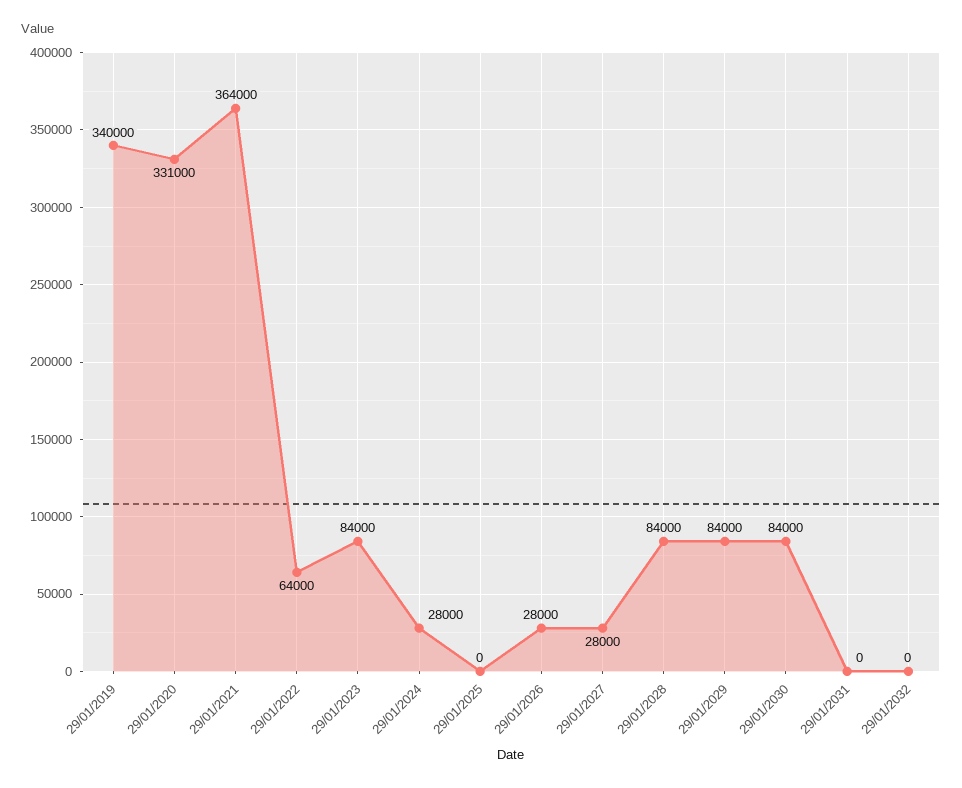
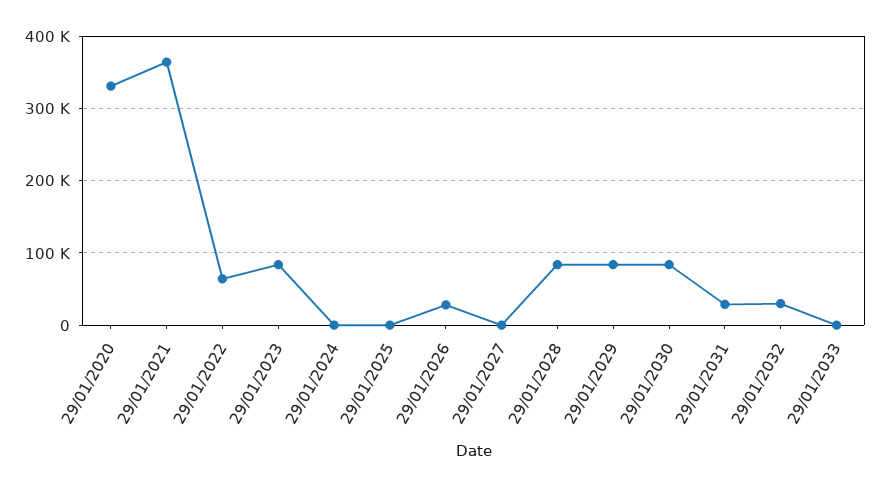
29/01/2019: 340000 -> none
29/01/2024: 28000 -> 0
29/01/2027: 28000 -> 0
29/01/2031: 0 -> 30000
29/01/2032: 0 -> 30000
29/01/2033: none -> 0

